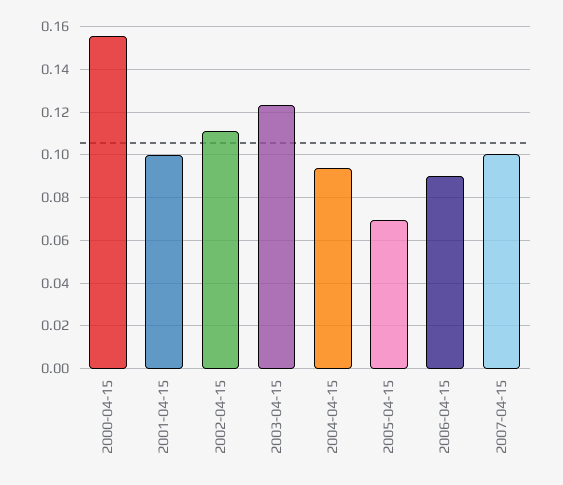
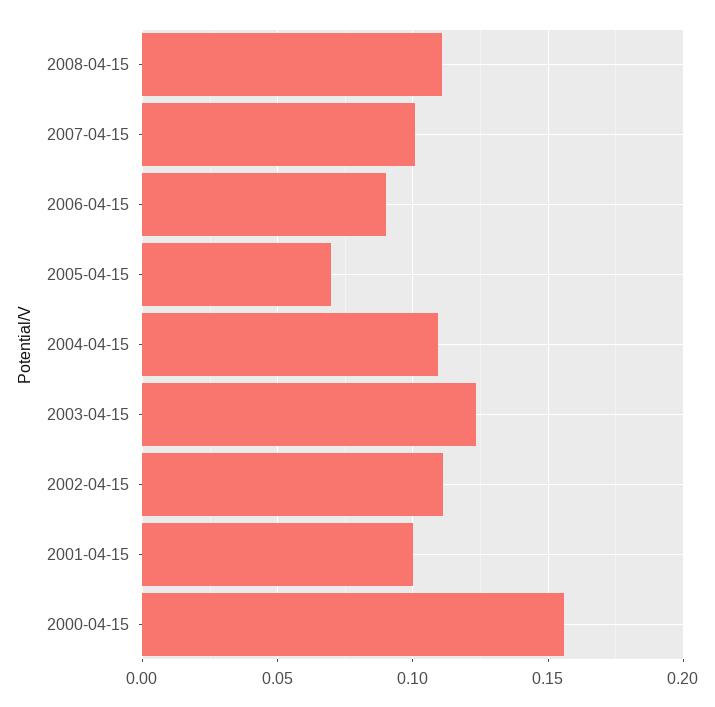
2004-04-15: 0.095 -> 0.11
2008-04-15: none -> 0.11

